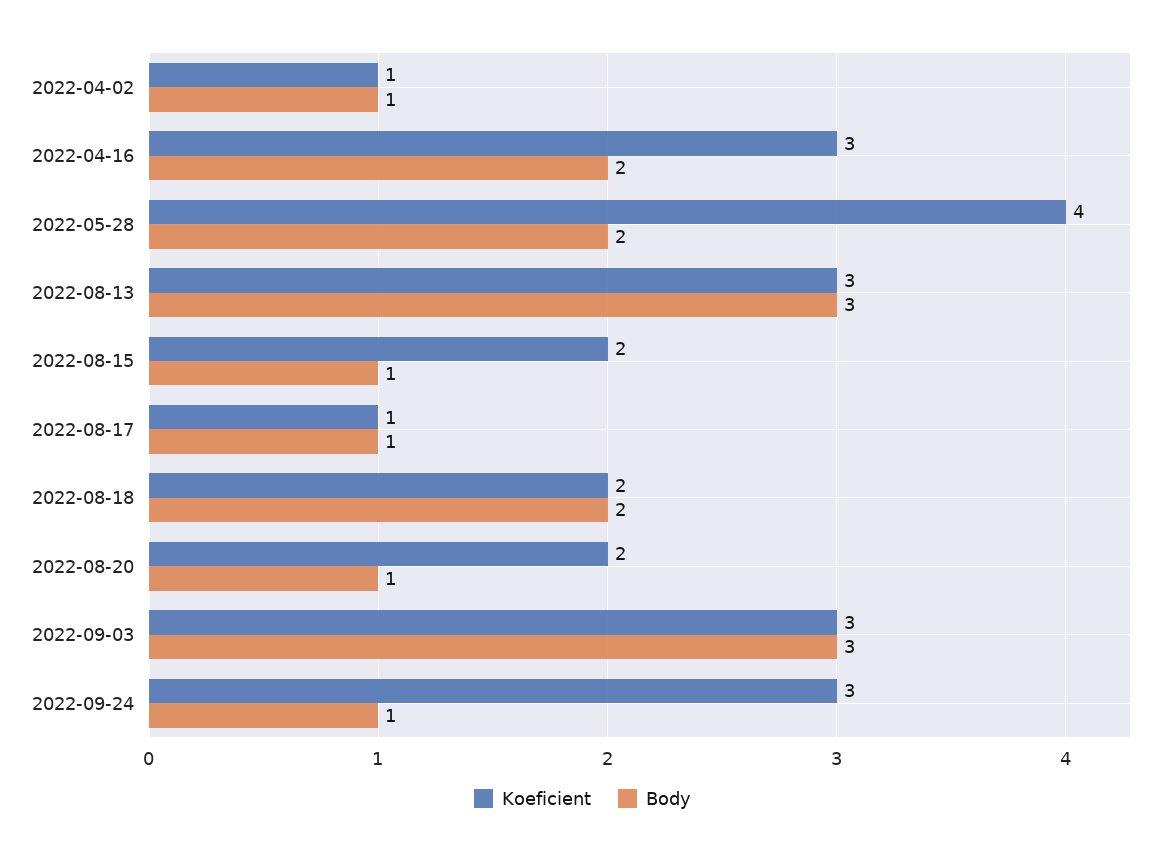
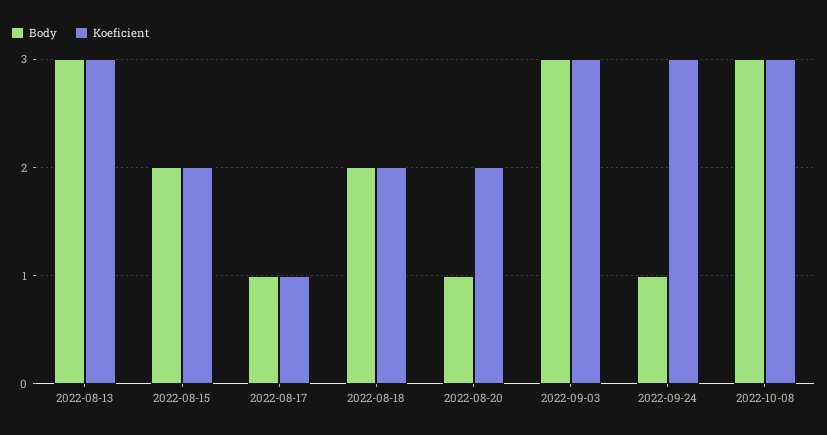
Koeficient, 2022-04-02: 1 -> none
Body, 2022-04-02: 1 -> none
Koeficient, 2022-04-16: 3 -> none
Body, 2022-04-16: 2 -> none
Koeficient, 2022-05-28: 4 -> none
Body, 2022-05-28: 2 -> none
Body, 2022-08-15: 1 -> 2
Body, 2022-10-08: none -> 3
Koeficient, 2022-10-08: none -> 3

